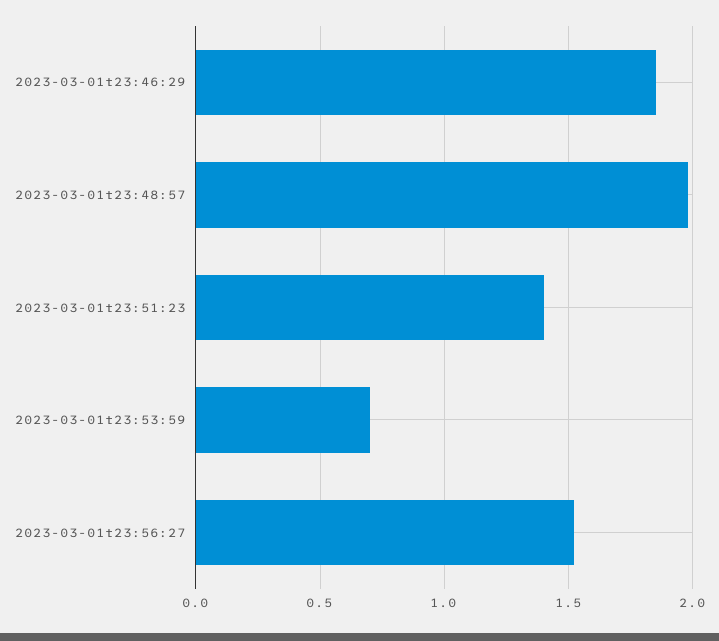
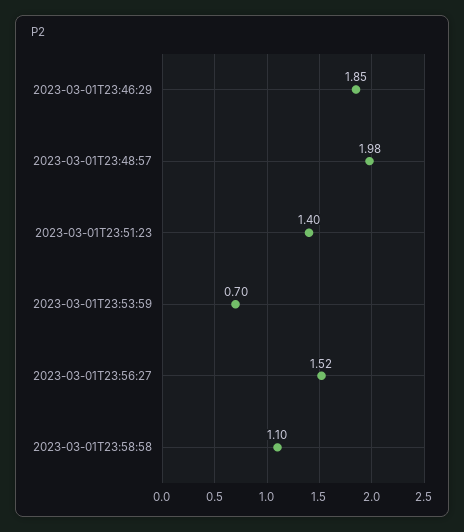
2023-03-01T23:58:58: none -> 1.1

